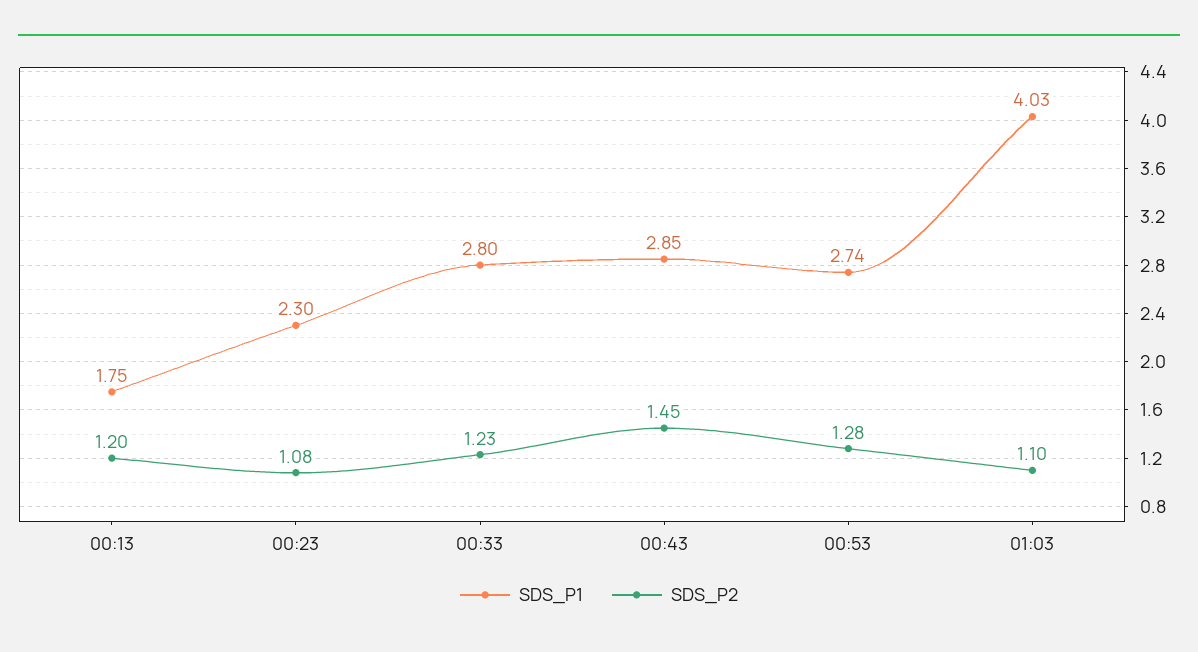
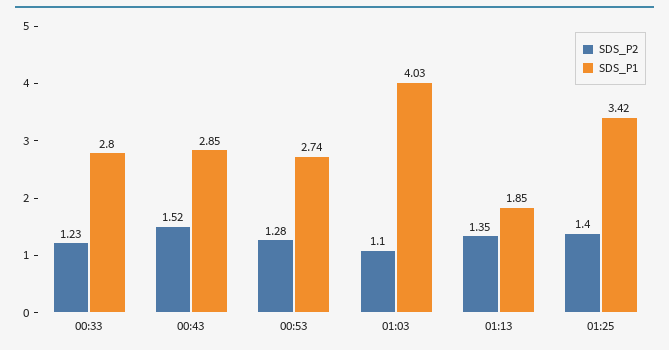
SDS_P1, 00:13: 1.75 -> none
SDS_P2, 00:13: 1.2 -> none
SDS_P1, 00:23: 2.3 -> none
SDS_P2, 00:23: 1.08 -> none
SDS_P2, 00:43: 1.45 -> 1.52
SDS_P2, 01:13: none -> 1.35
SDS_P1, 01:13: none -> 1.85
SDS_P2, 01:25: none -> 1.4
SDS_P1, 01:25: none -> 3.42

